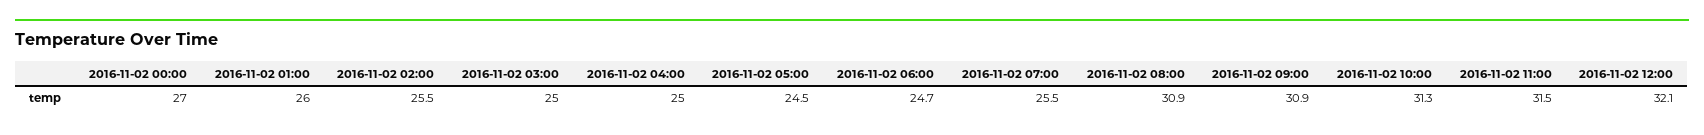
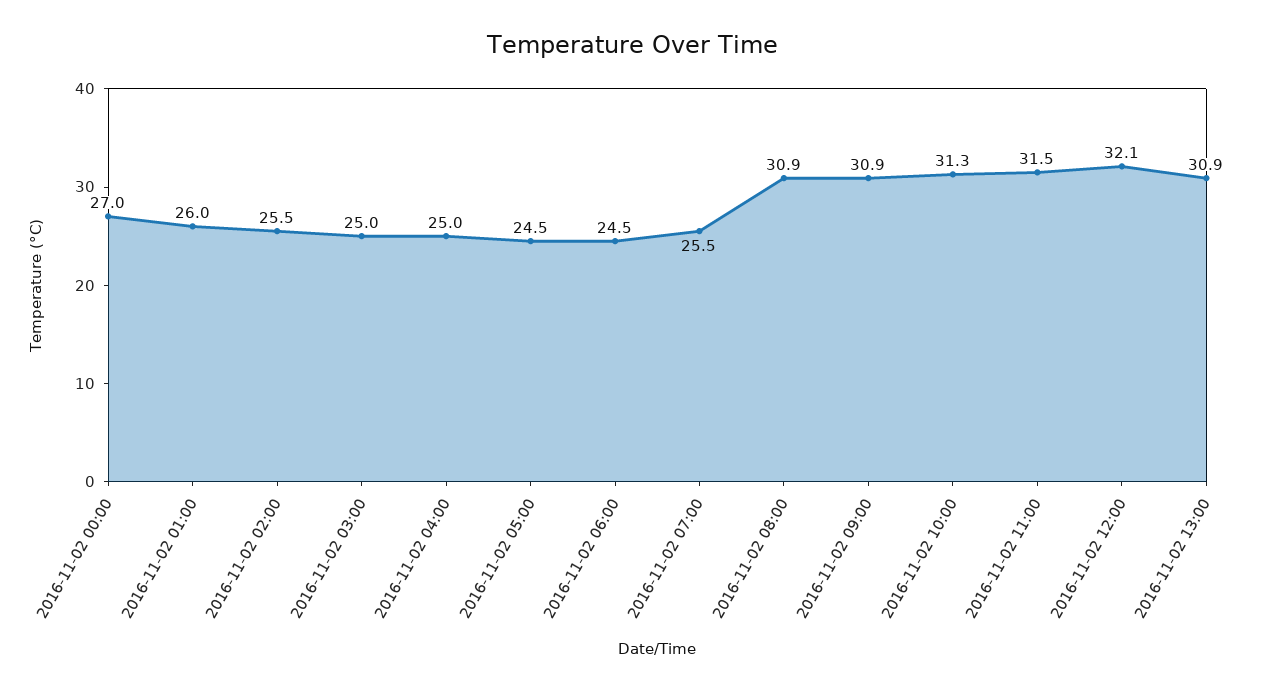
2016-11-02 06:00: 24.7 -> 24.5
2016-11-02 13:00: none -> 30.9

